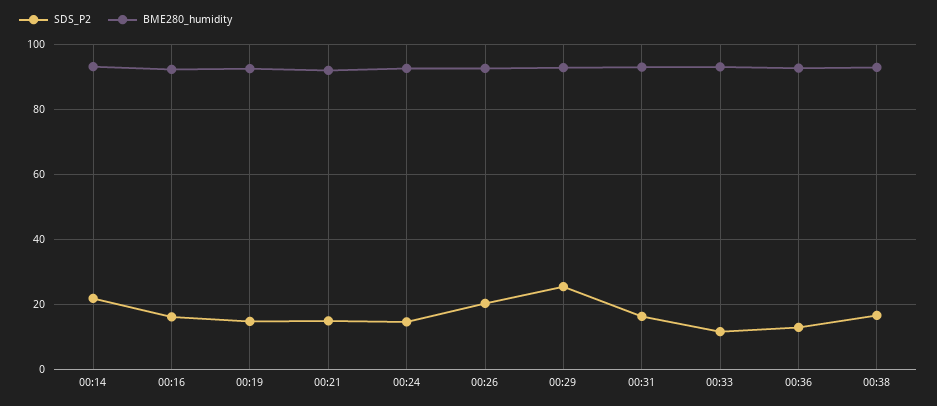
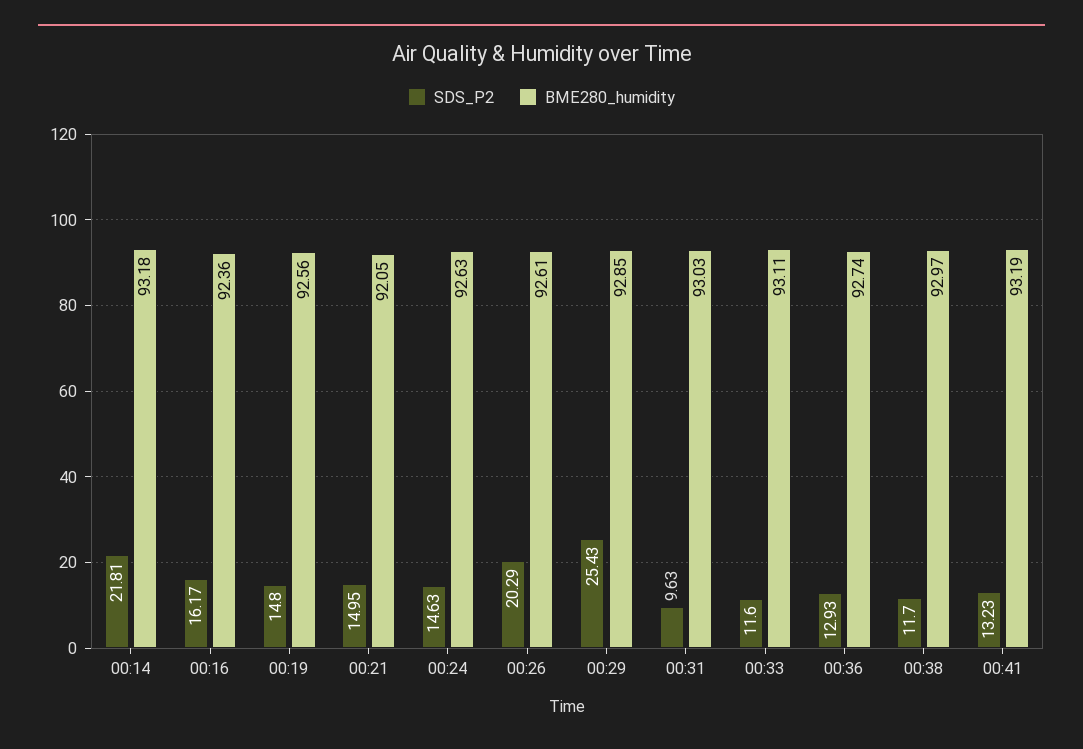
SDS_P2, 00:31: 16 -> 9.63
SDS_P2, 00:38: 16 -> 11.7
SDS_P2, 00:41: none -> 13.23
BME280_humidity, 00:41: none -> 93.19

